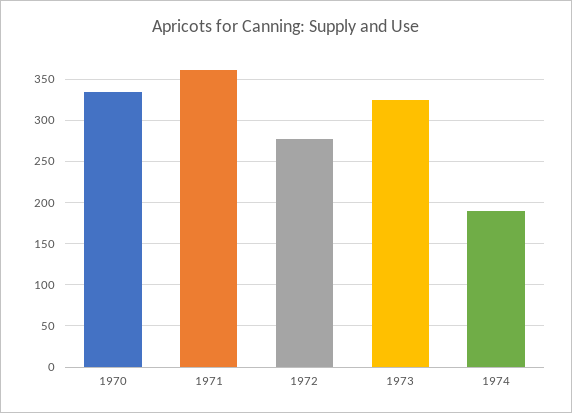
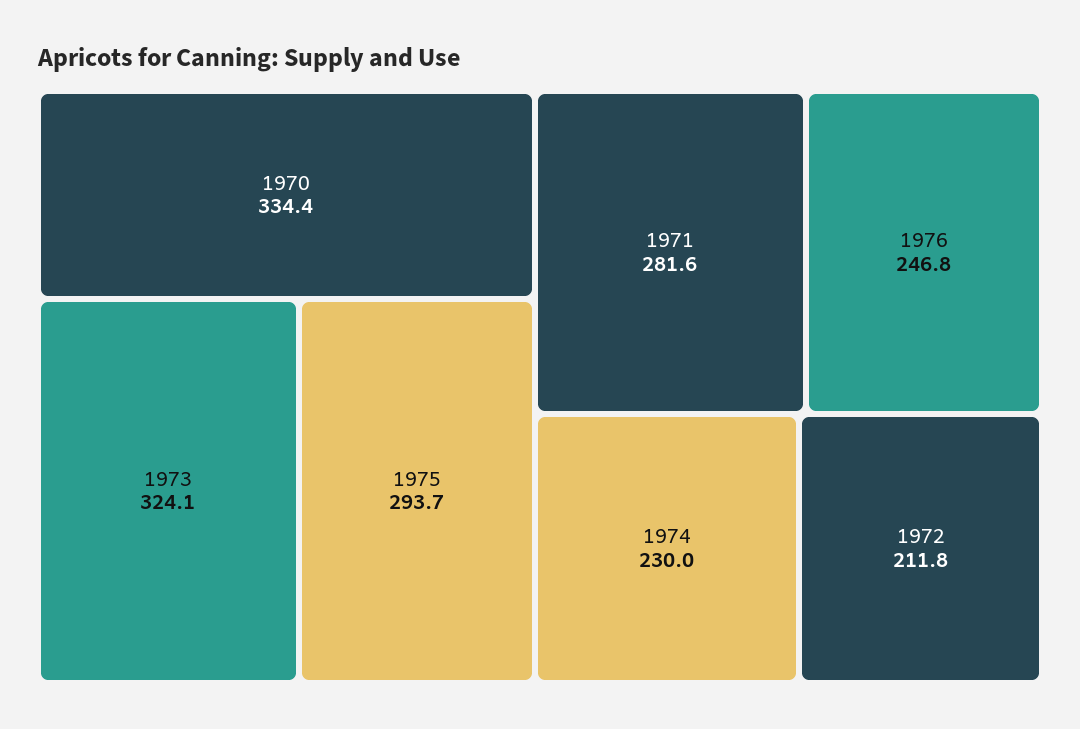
1971: 360 -> 281.6
1972: 280 -> 211.8
1974: 190 -> 230
1975: none -> 293.7
1976: none -> 246.8

